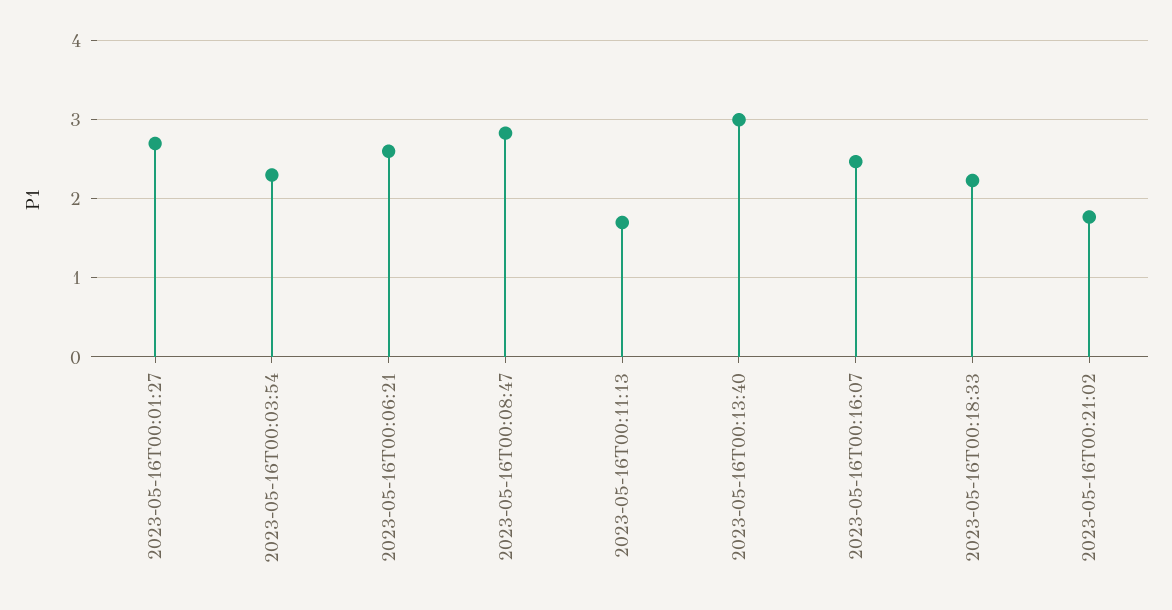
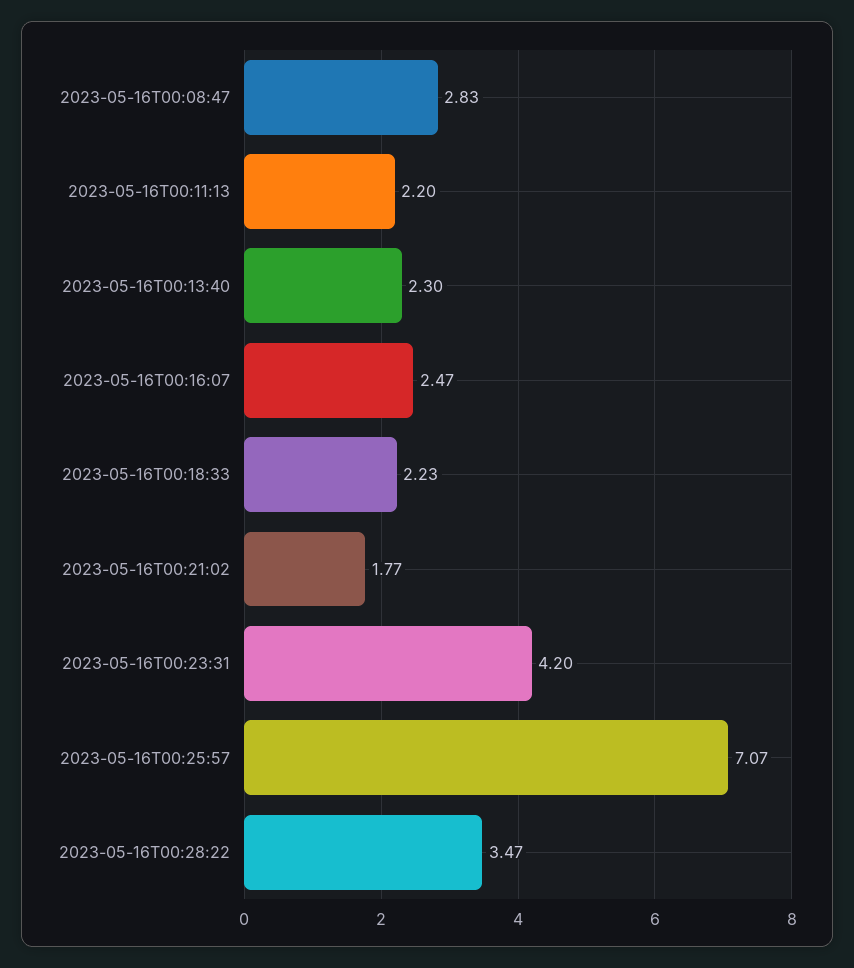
2023-05-16T00:01:27: 2.7 -> none
2023-05-16T00:03:54: 2.3 -> none
2023-05-16T00:06:21: 2.6 -> none
2023-05-16T00:11:13: 1.7 -> 2.2
2023-05-16T00:13:40: 3 -> 2.3
2023-05-16T00:23:31: none -> 4.2
2023-05-16T00:25:57: none -> 7.07
2023-05-16T00:28:22: none -> 3.47

